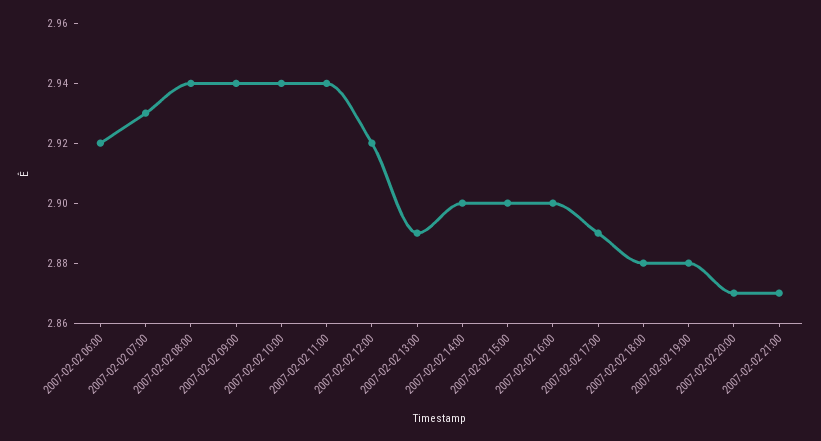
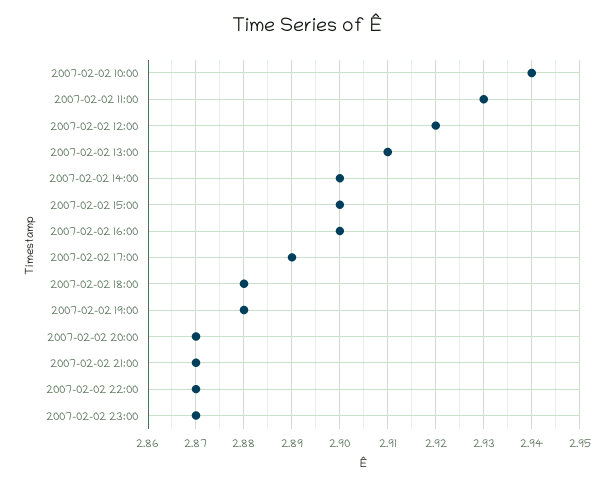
2007-02-02 06:00: 2.92 -> none
2007-02-02 07:00: 2.93 -> none
2007-02-02 08:00: 2.94 -> none
2007-02-02 09:00: 2.94 -> none
2007-02-02 11:00: 2.94 -> 2.93
2007-02-02 13:00: 2.89 -> 2.91
2007-02-02 22:00: none -> 2.87
2007-02-02 23:00: none -> 2.87

